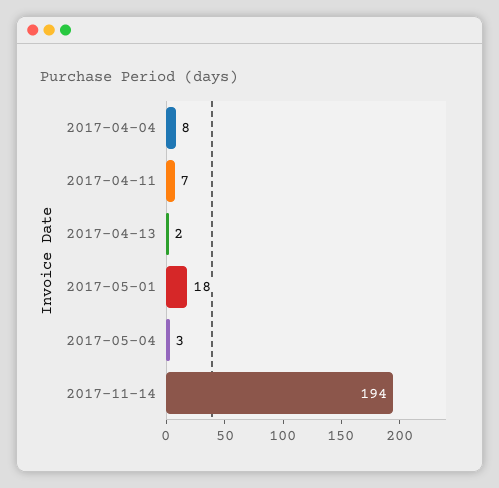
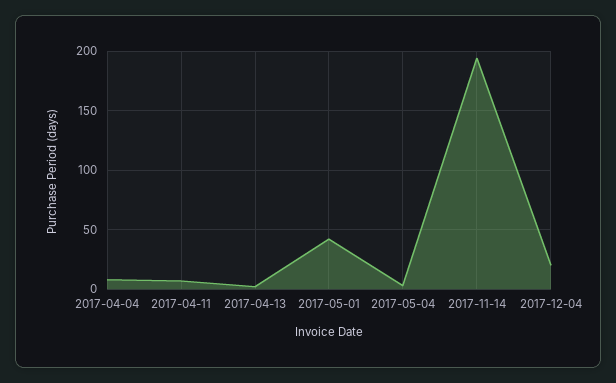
2017-05-01: 18 -> 40
2017-12-04: none -> 20

